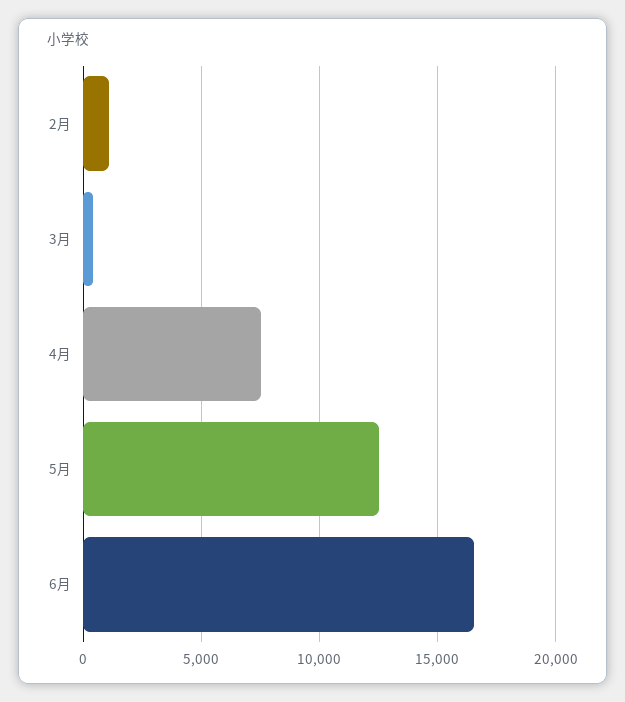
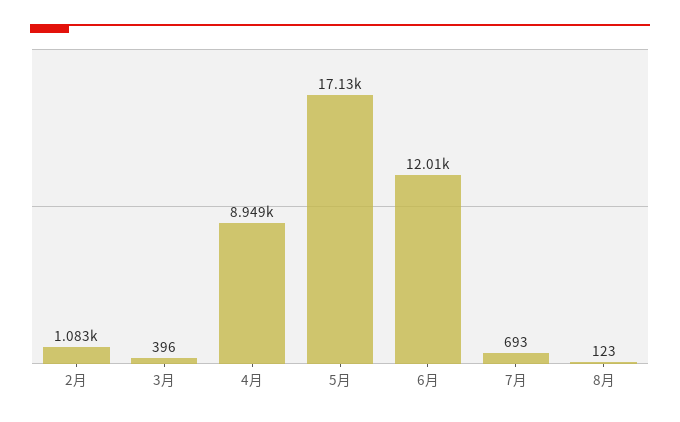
4月: 7500 -> 8949
5月: 12500 -> 17130
6月: 16500 -> 12010
7月: none -> 693
8月: none -> 123

